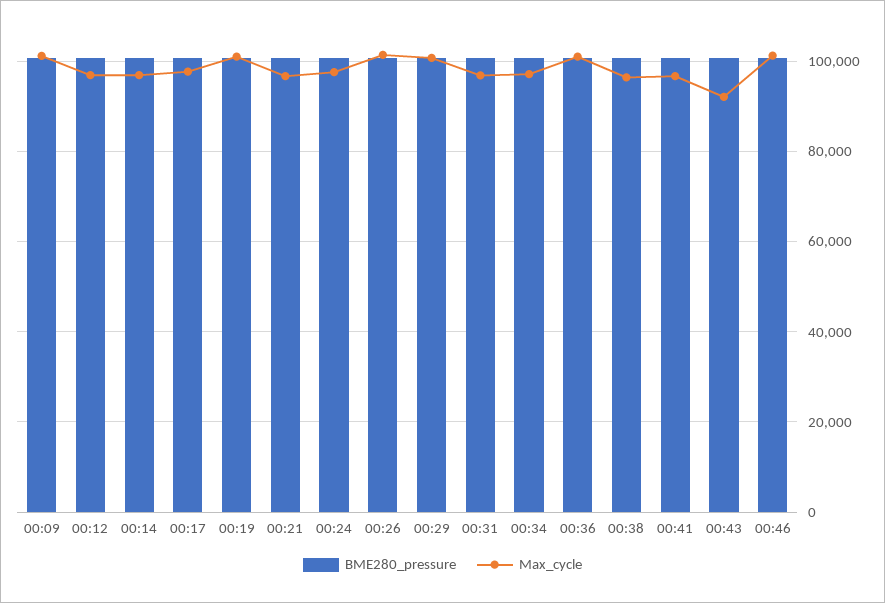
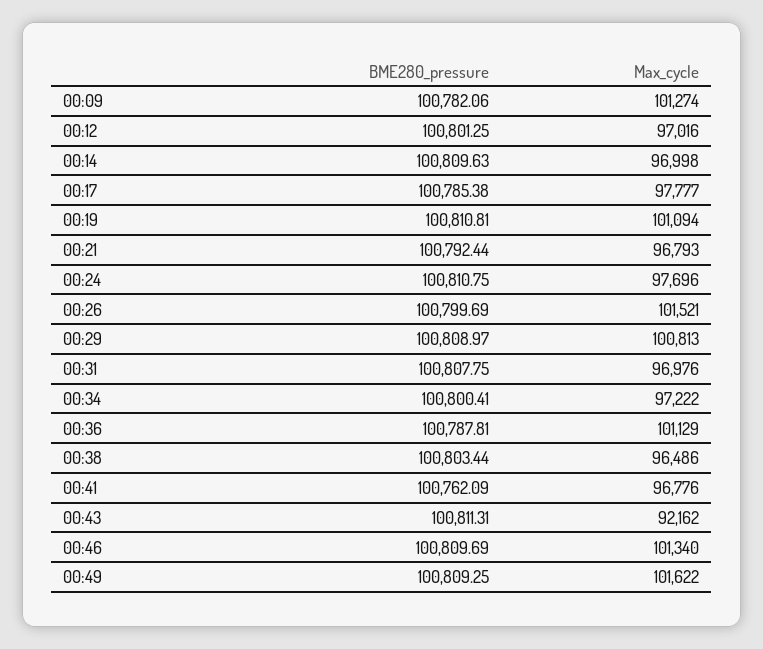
BME280_pressure, 00:49: none -> 100809.25
Max_cycle, 00:49: none -> 101622

